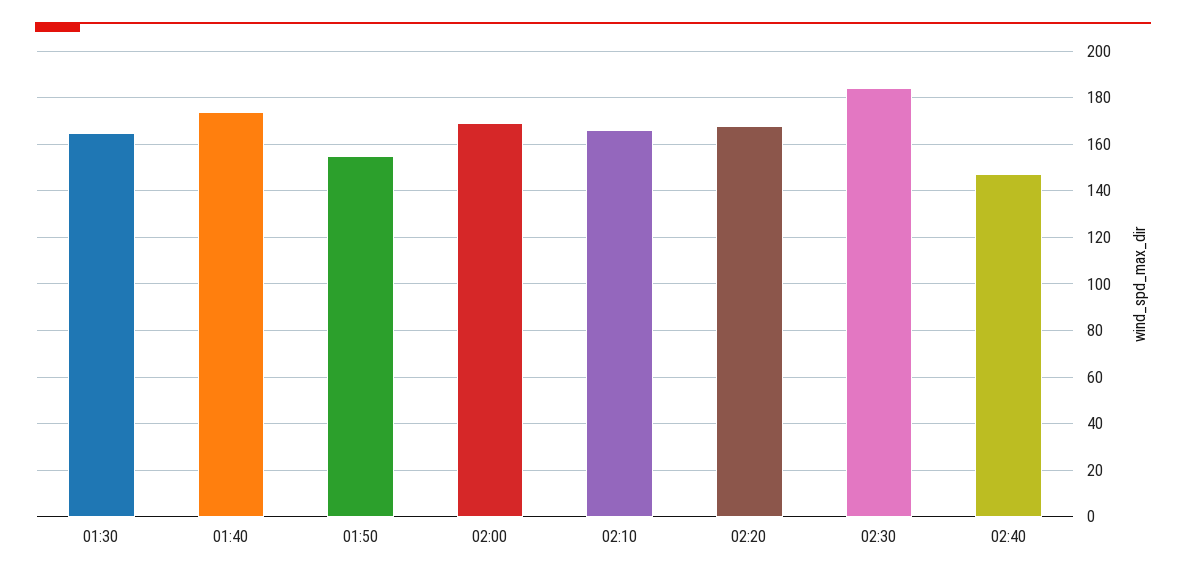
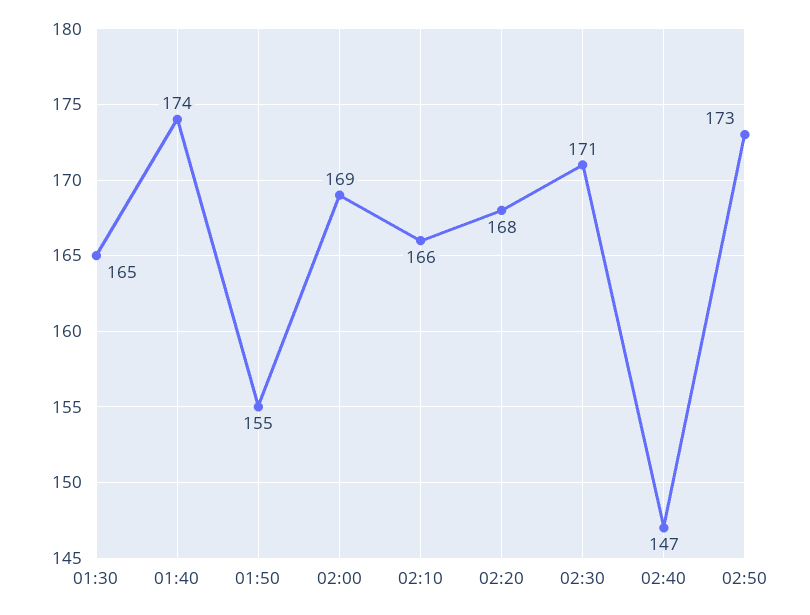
02:30: 185 -> 171
02:50: none -> 173

